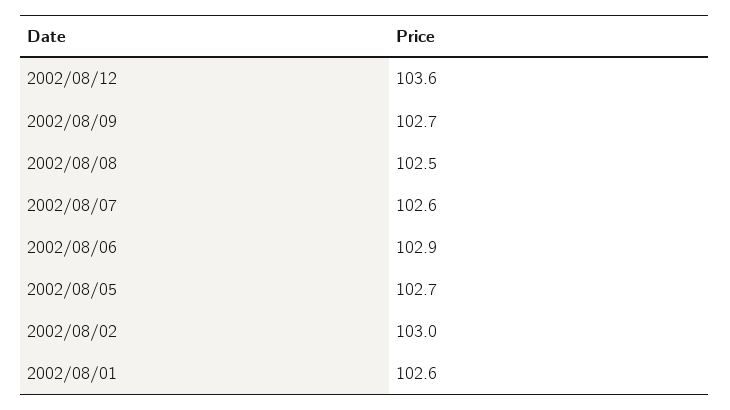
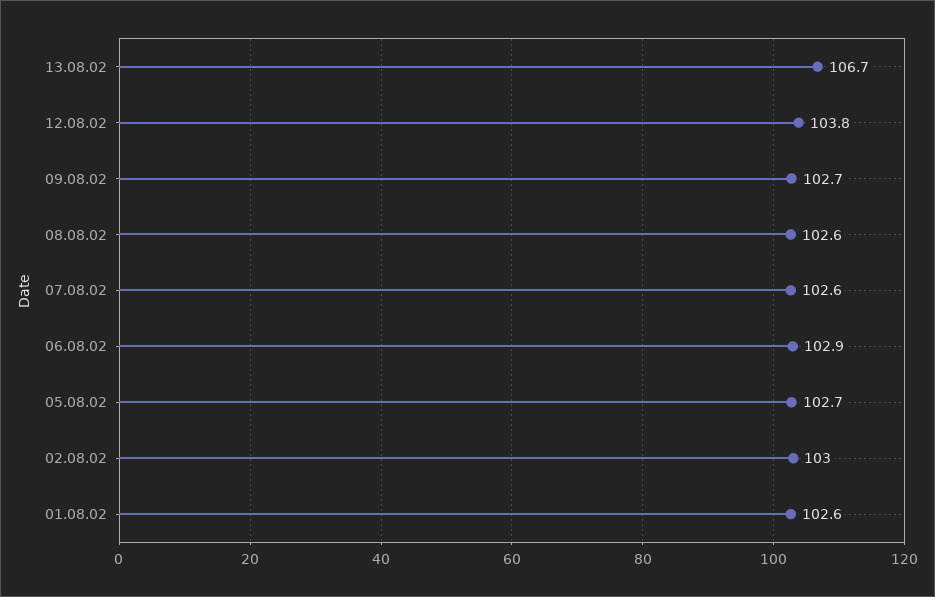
2002/08/12: 103.6 -> 103.8
2002/08/08: 102.5 -> 102.6
13.08.02: none -> 106.7

